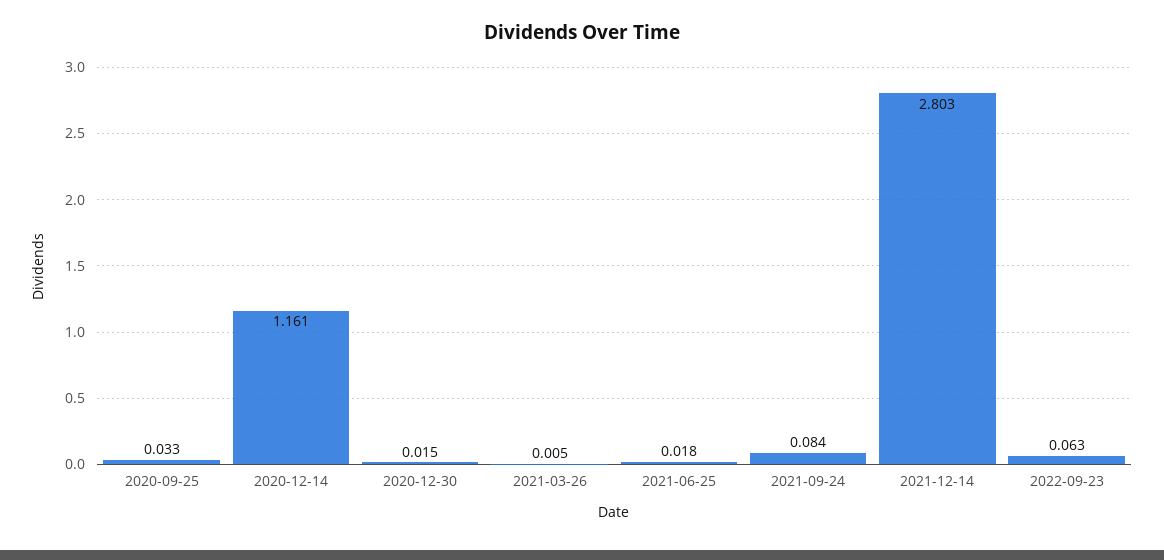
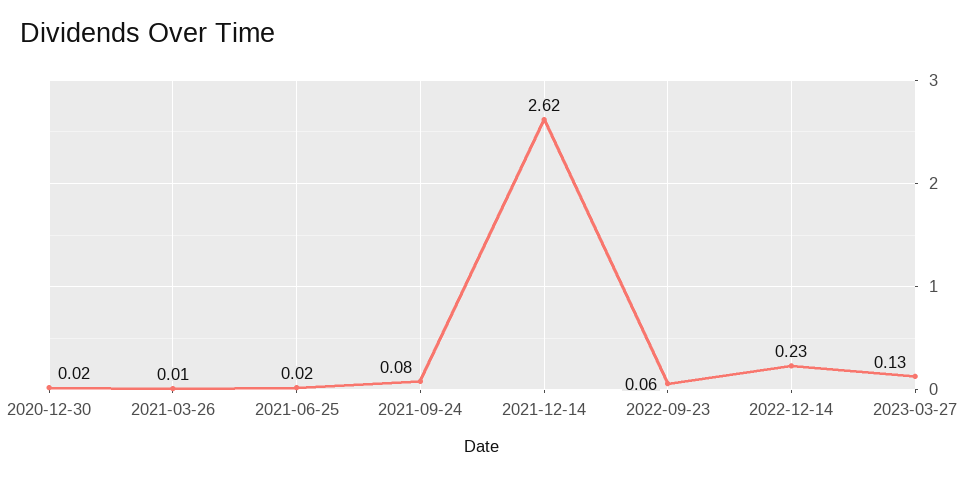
2020-09-25: 0.033 -> none
2020-12-14: 1.161 -> none
2021-12-14: 2.803 -> 2.62
2022-12-14: none -> 0.23
2023-03-27: none -> 0.13

